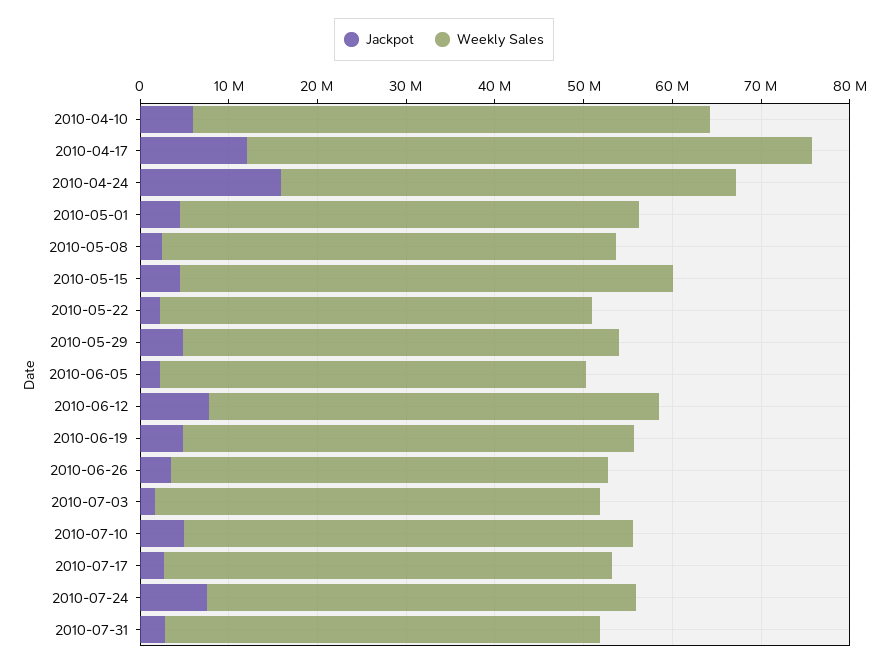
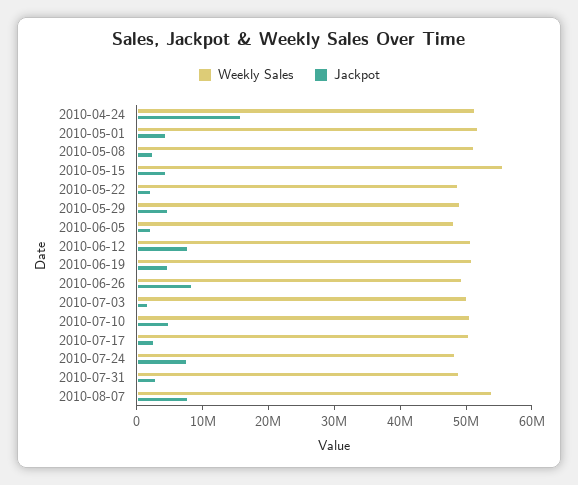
Jackpot, 2010-04-10: 6000000 -> none
Weekly Sales, 2010-04-10: 58000000 -> none
Jackpot, 2010-04-17: 12000000 -> none
Weekly Sales, 2010-04-17: 64000000 -> none
Jackpot, 2010-06-26: 4000000 -> 8000000
Weekly Sales, 2010-08-07: none -> 54000000
Jackpot, 2010-08-07: none -> 8000000

